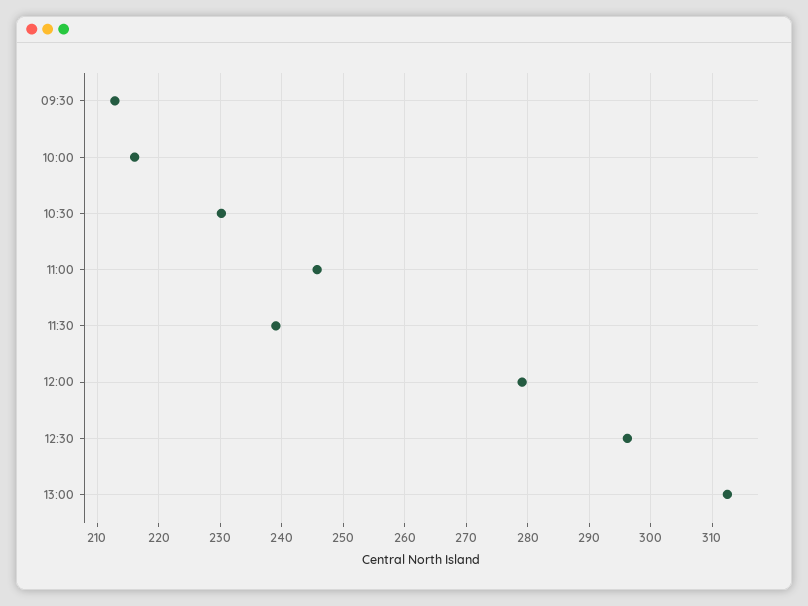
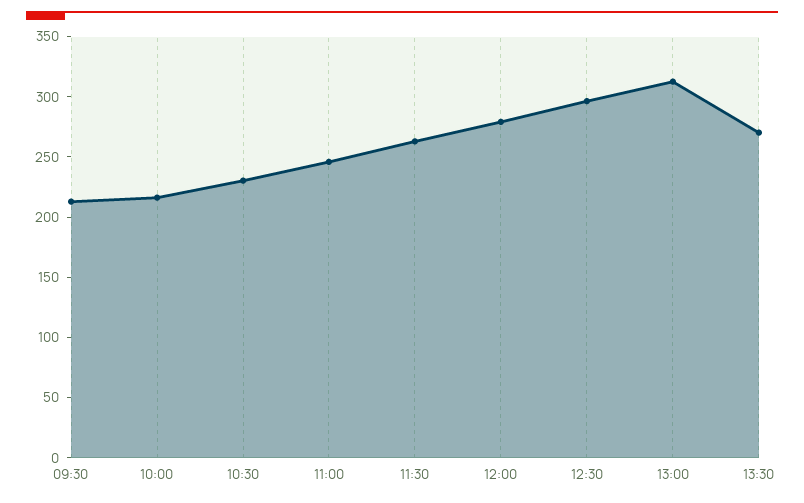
11:30: 239 -> 260
13:30: none -> 270

